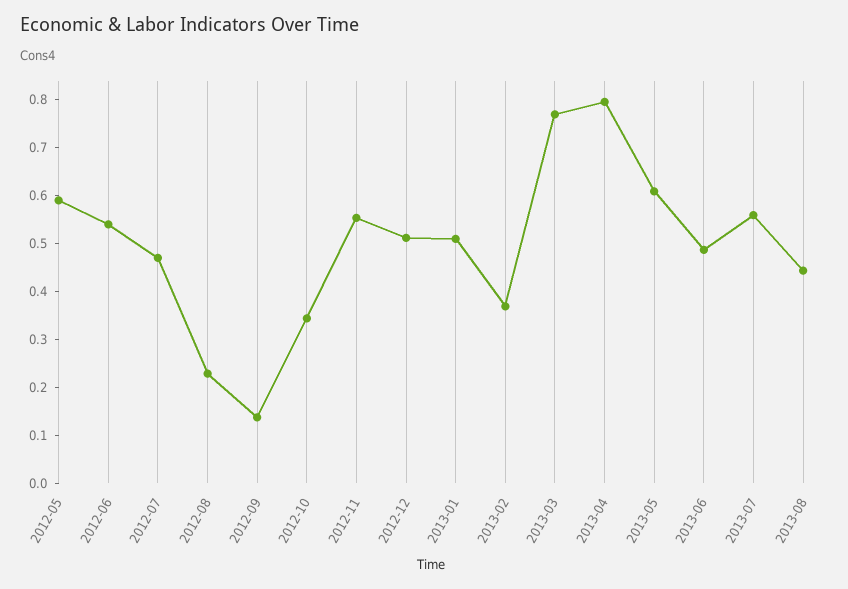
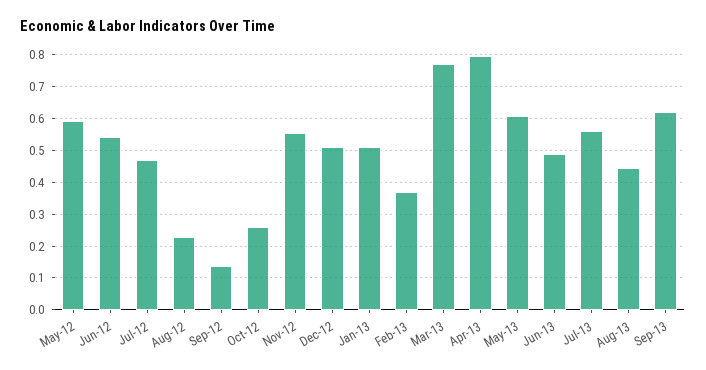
2012-10: 0.34 -> 0.26
Sep-13: none -> 0.62

